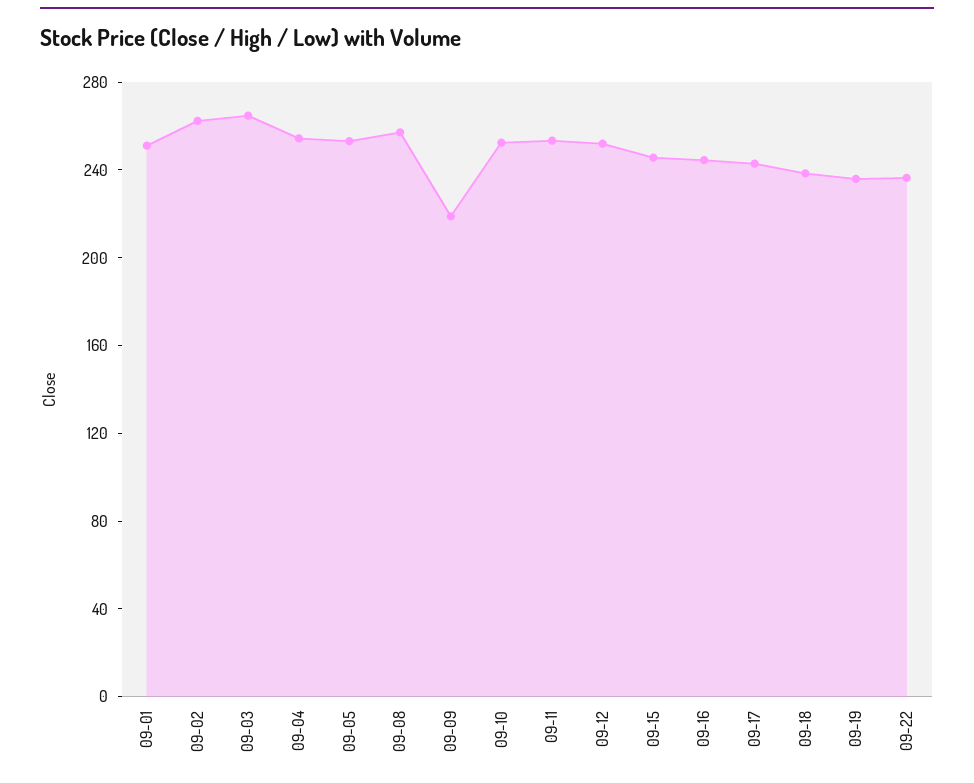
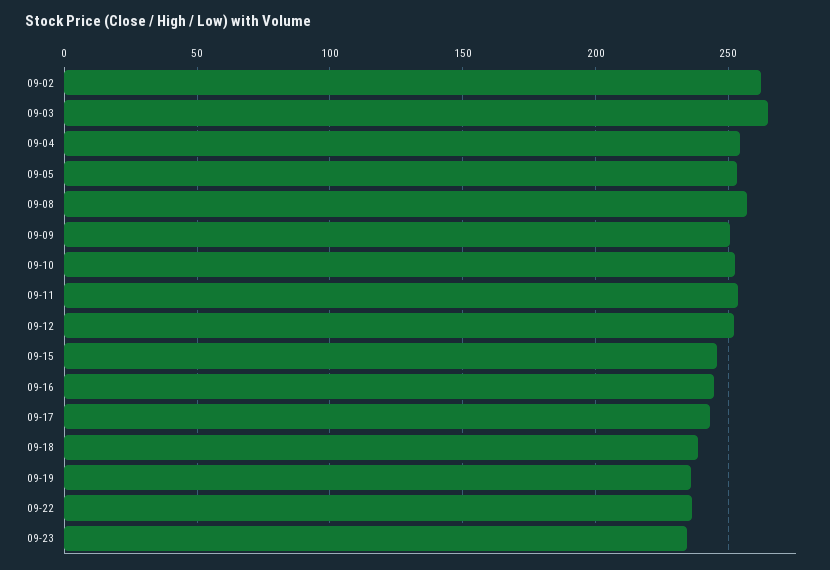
09-01: 250 -> none
09-09: 220 -> 250
09-23: none -> 235

